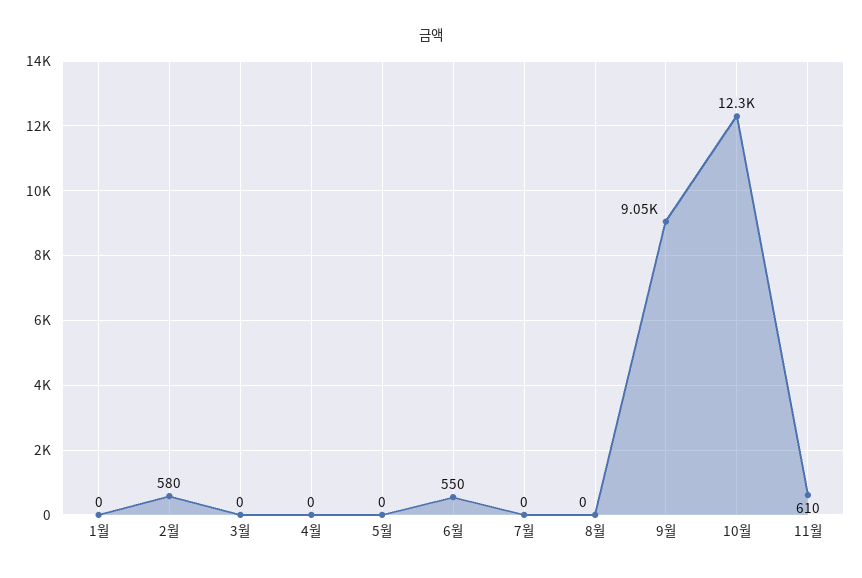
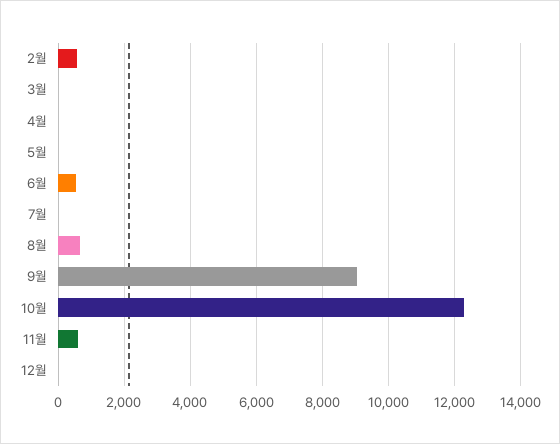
1월: 0 -> none
8월: 0 -> 600
12월: none -> 0

